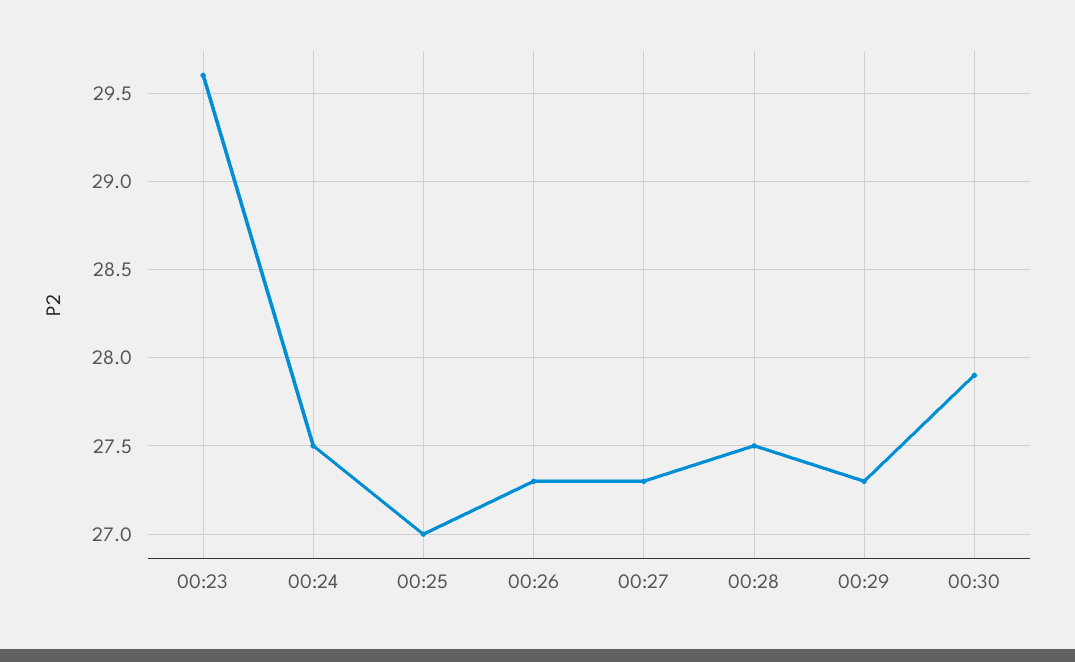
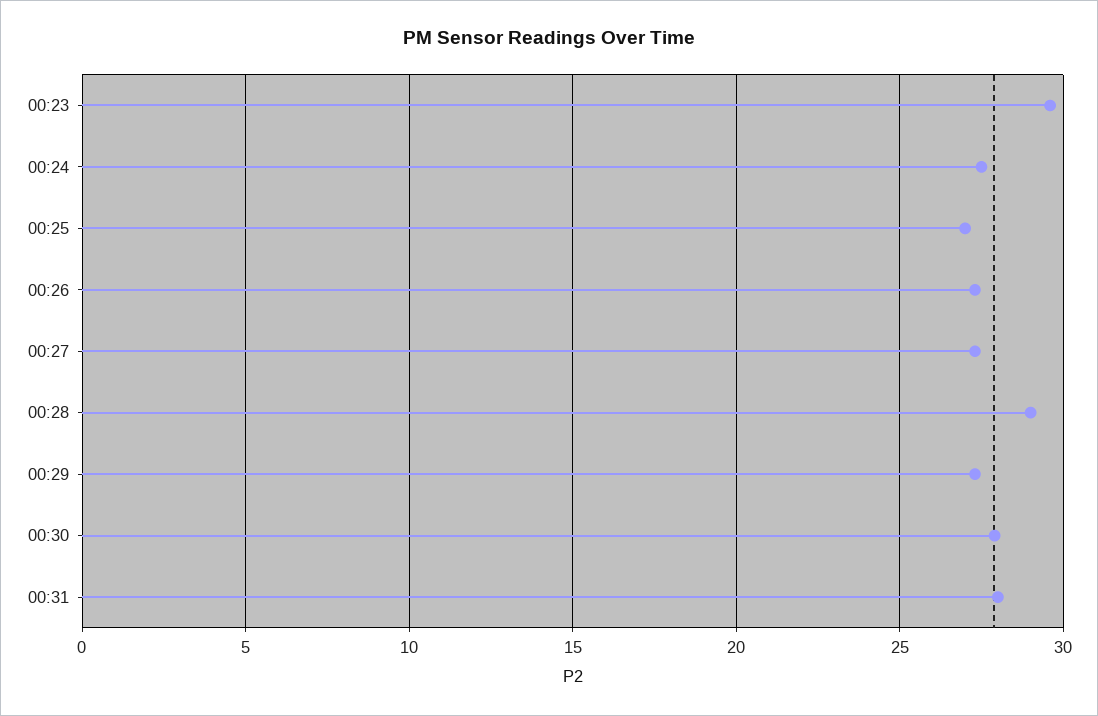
00:28: 27.5 -> 29
00:31: none -> 28

